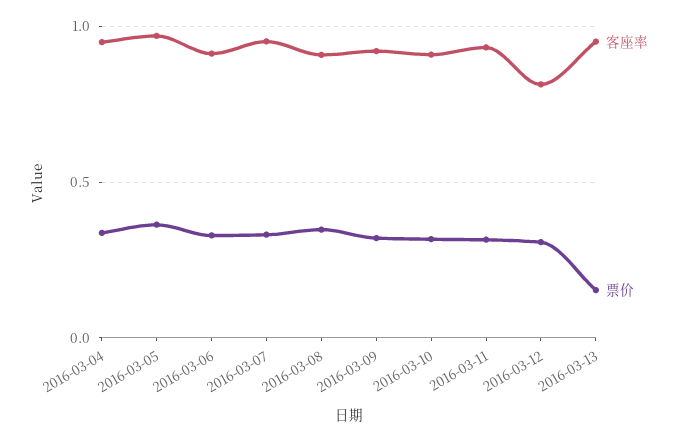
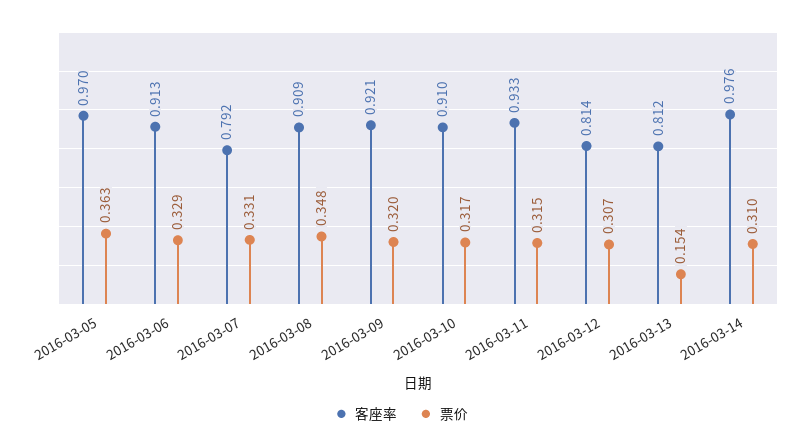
客座率, 2016-03-04: 0.95 -> none
票价, 2016-03-04: 0.35 -> none
客座率, 2016-03-07: 0.95 -> 0.792
客座率, 2016-03-13: 0.95 -> 0.812
客座率, 2016-03-14: none -> 0.976
票价, 2016-03-14: none -> 0.31

